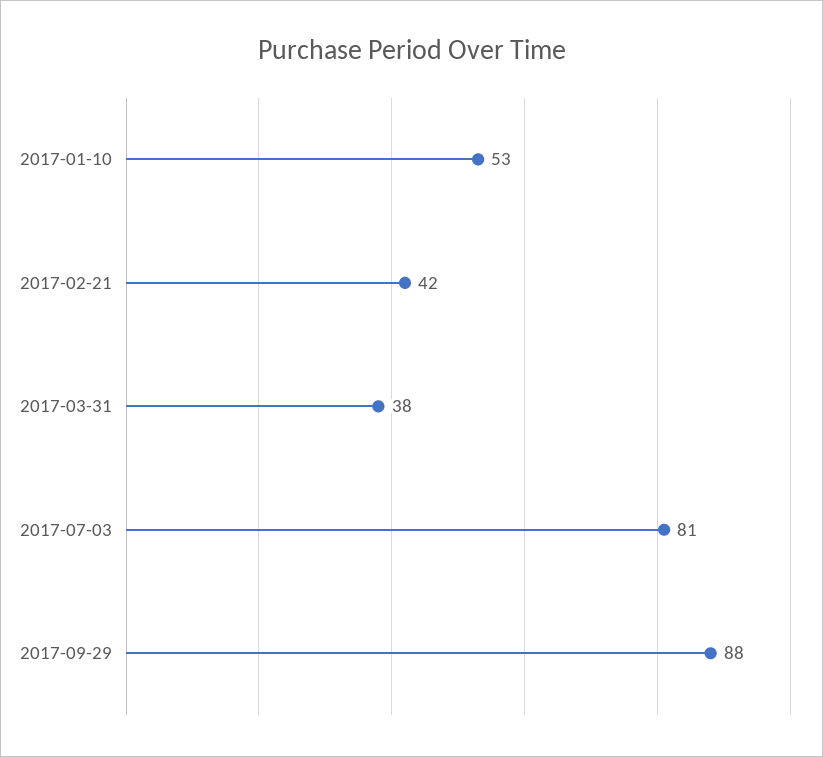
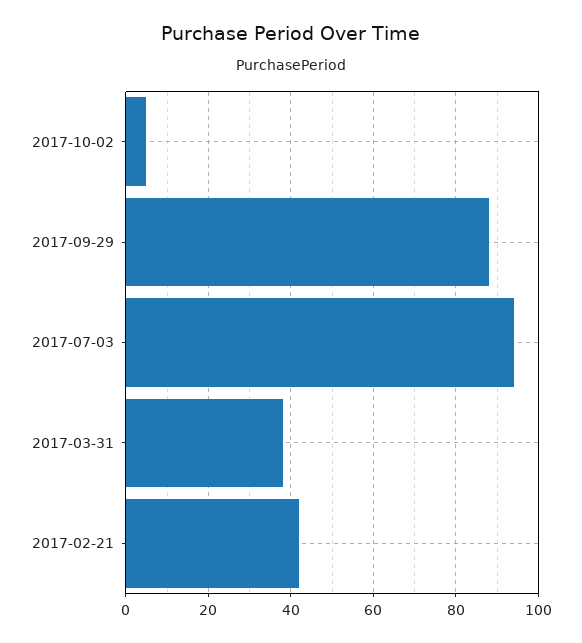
2017-01-10: 53 -> none
2017-07-03: 81 -> 95
2017-10-02: none -> 5

